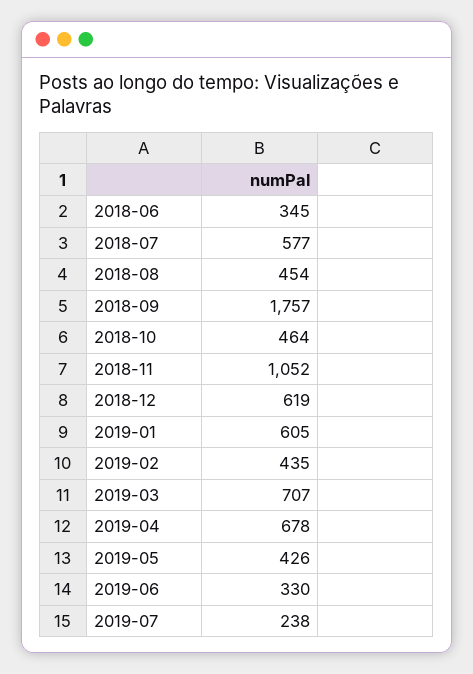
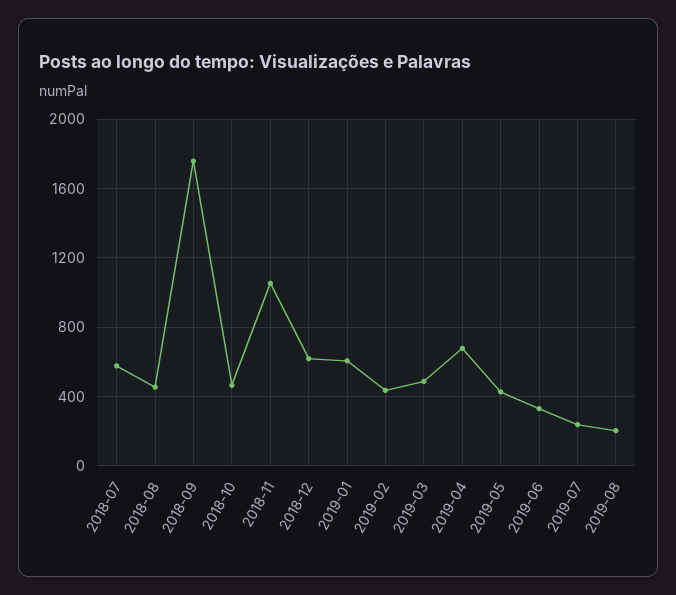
2018-06: 345 -> none
2019-03: 707 -> 500
2019-08: none -> 200

